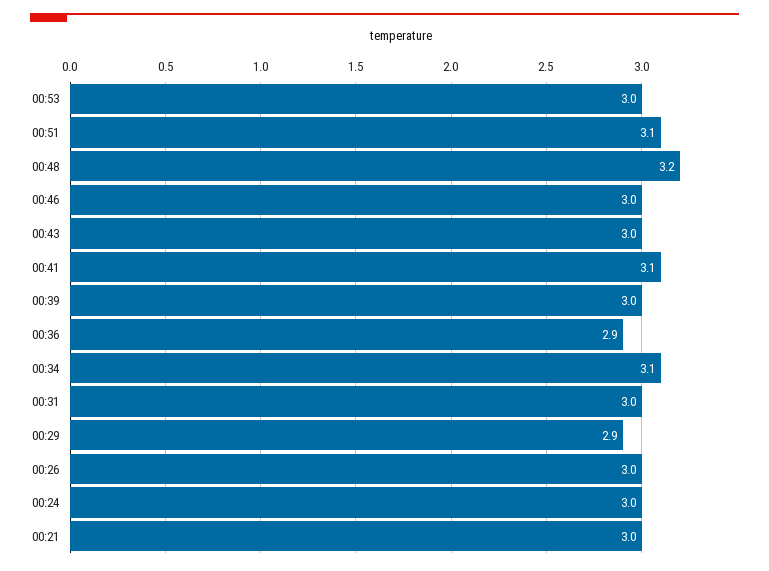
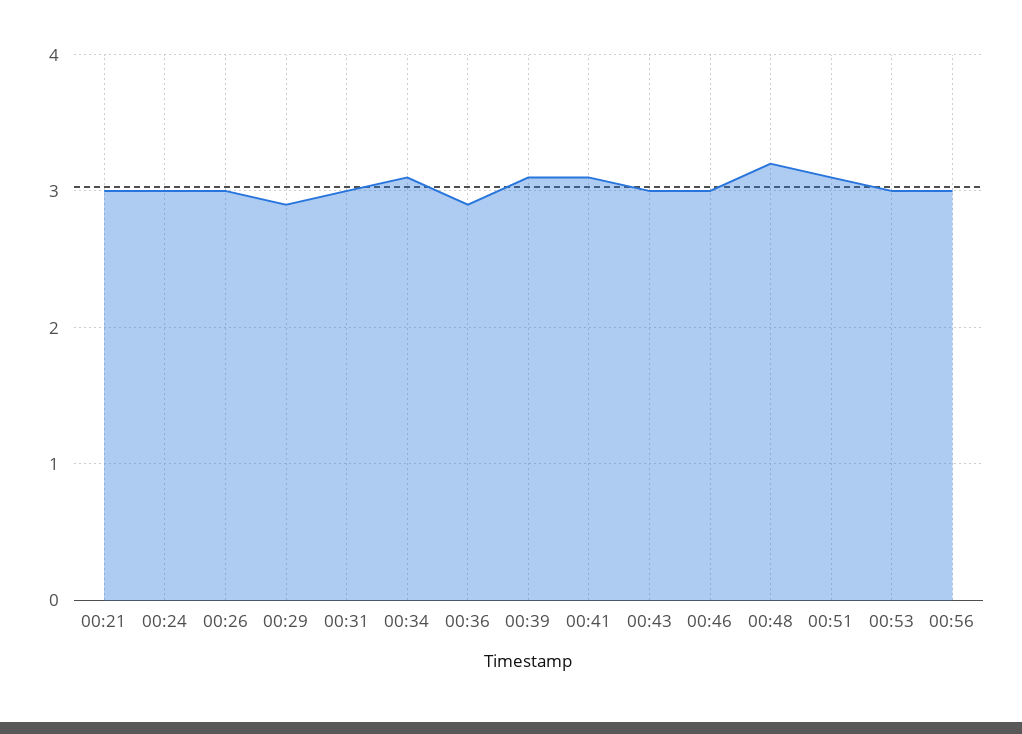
00:39: 3 -> 3.1
00:56: none -> 3

